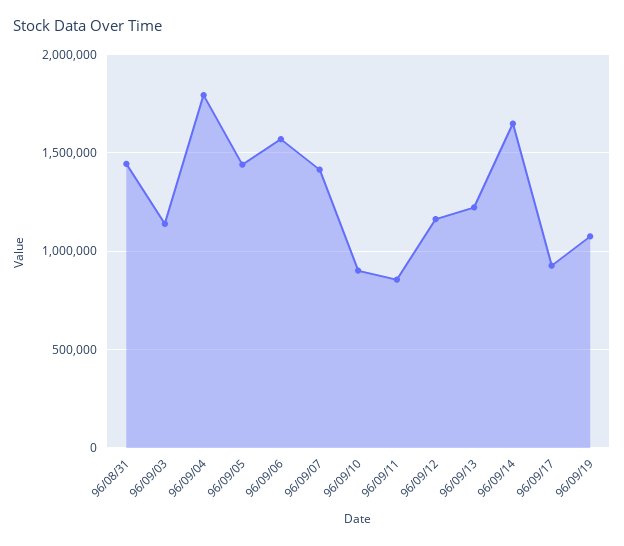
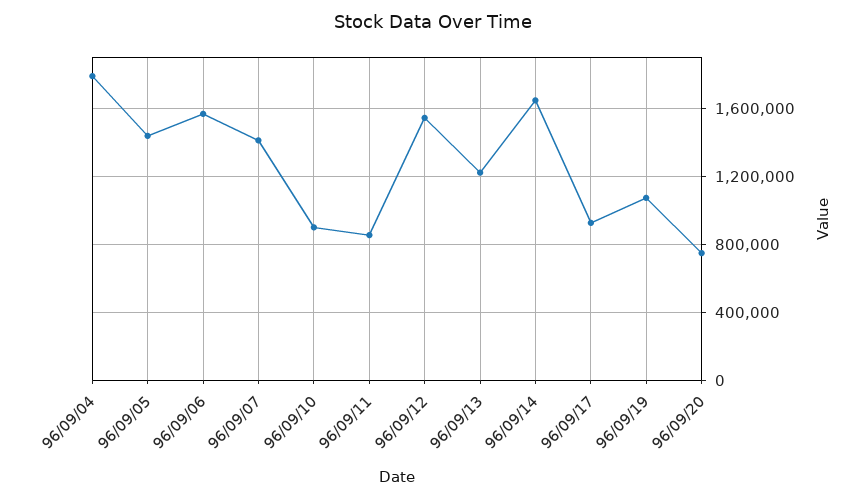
96/08/31: 1450000 -> none
96/09/03: 1150000 -> none
96/09/12: 1150000 -> 1550000
96/09/20: none -> 750000

